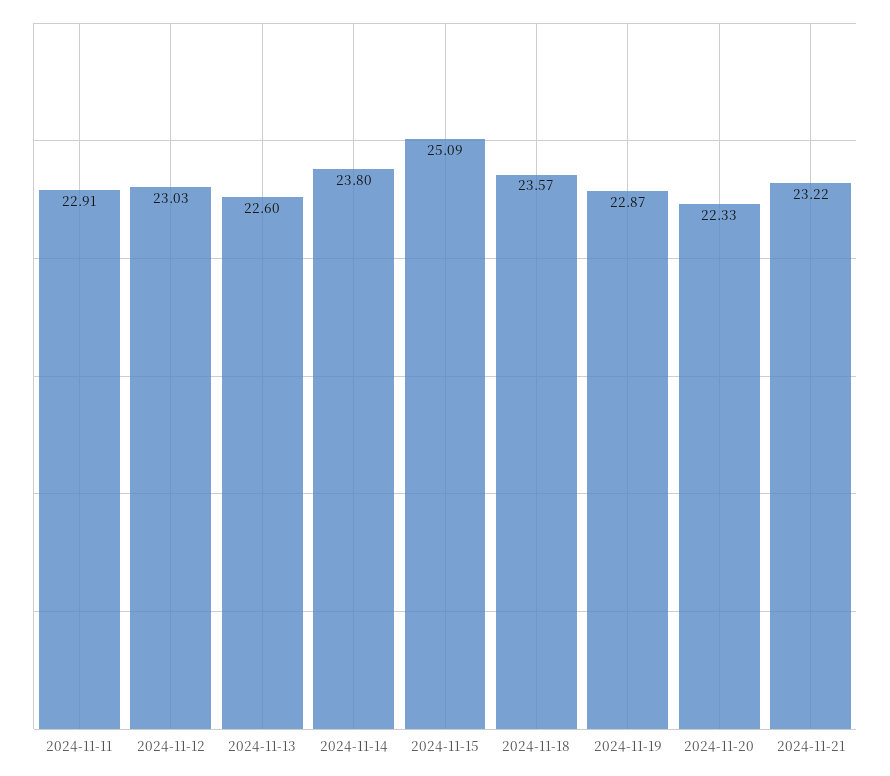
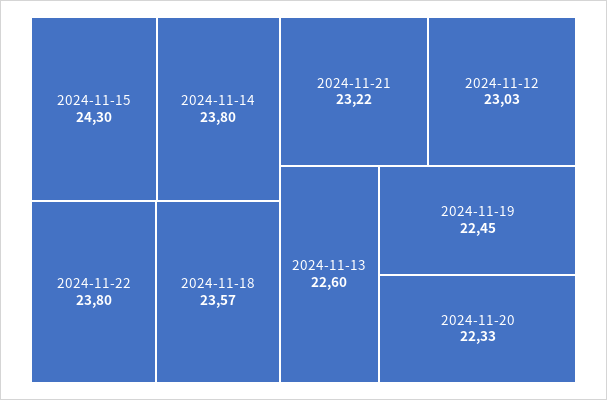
2024-11-11: 22.91 -> none
2024-11-15: 25.09 -> 24.3
2024-11-19: 22.87 -> 22.45
2024-11-22: none -> 23.8

